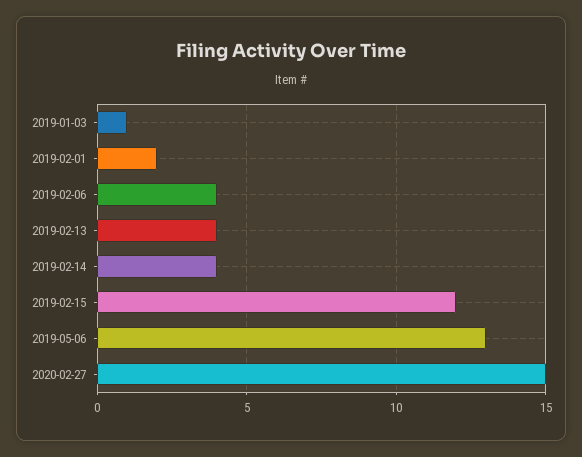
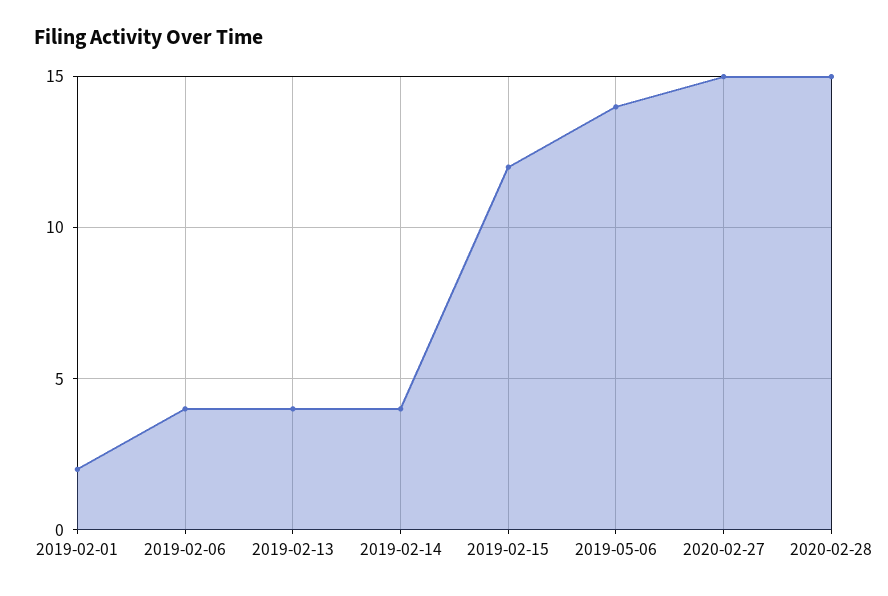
2019-01-03: 1 -> none
2019-05-06: 13 -> 14
2020-02-28: none -> 15

